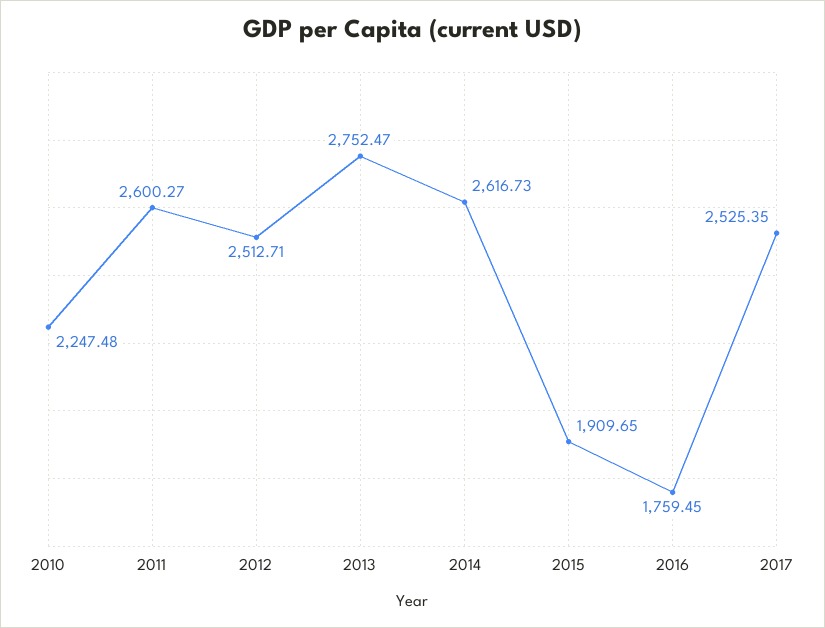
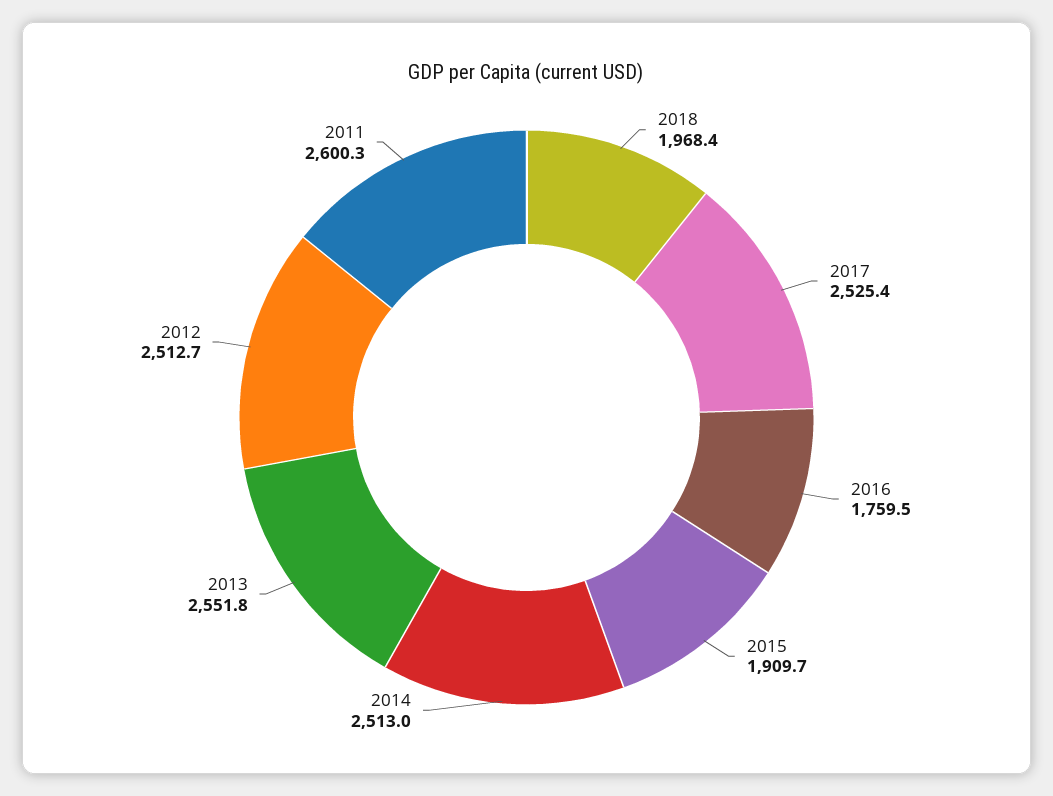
2010: 2247.48 -> none
2013: 2752.47 -> 2551.8
2014: 2616.73 -> 2513
2018: none -> 1968.4

